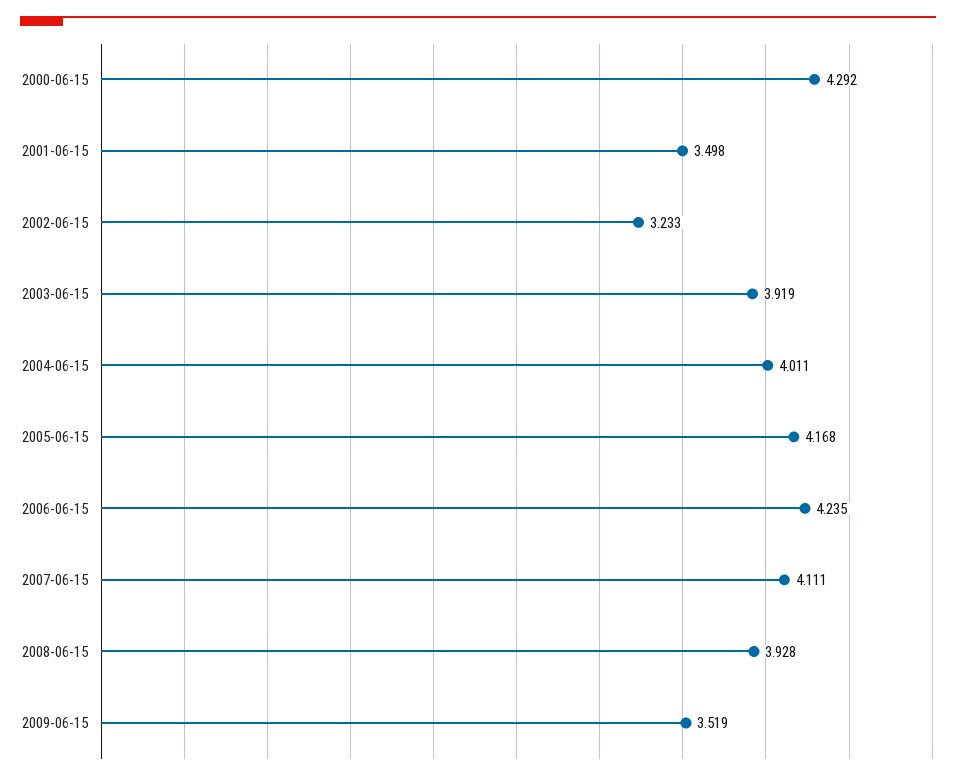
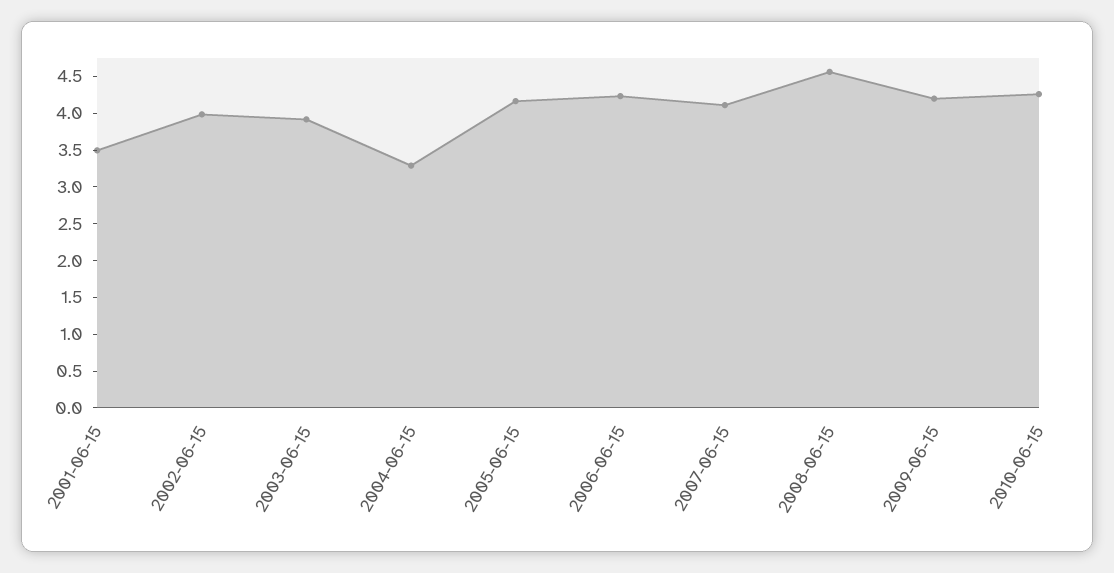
2000-06-15: 4.292 -> none
2002-06-15: 3.233 -> 4
2004-06-15: 4.011 -> 3.25
2008-06-15: 3.928 -> 4.5
2009-06-15: 3.519 -> 4.25
2010-06-15: none -> 4.25

